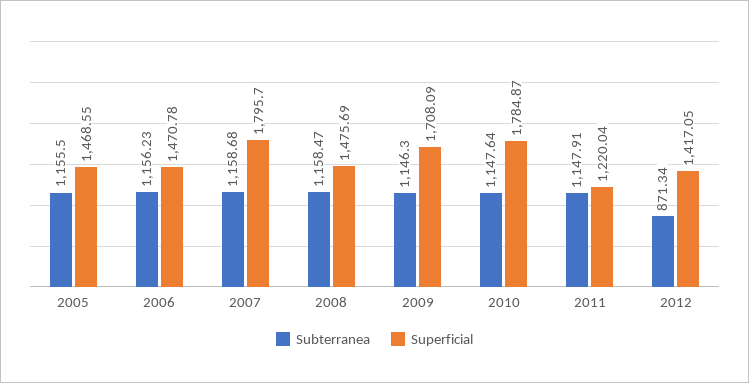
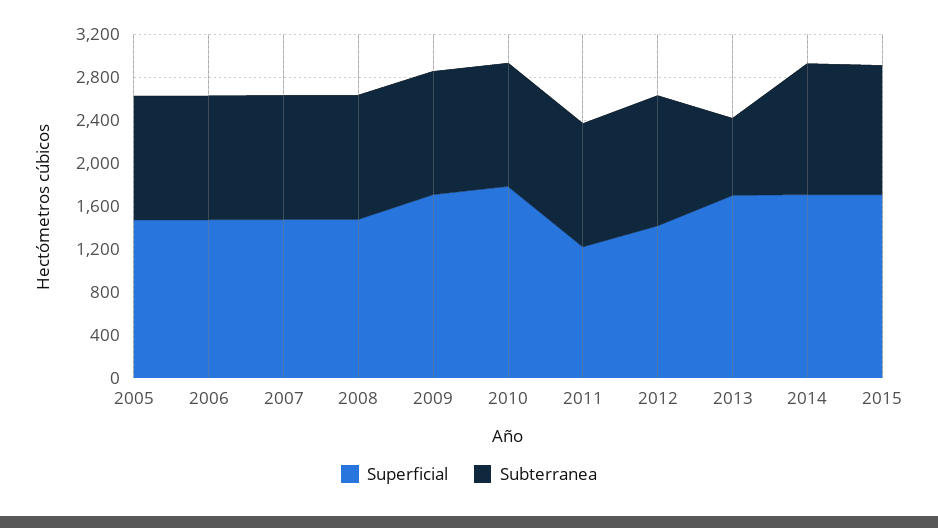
Superficial, 2007: 1795.7 -> 1500
Subterranea, 2012: 871.34 -> 1200
Superficial, 2013: none -> 1700
Subterranea, 2013: none -> 700
Superficial, 2014: none -> 1700
Subterranea, 2014: none -> 1200
Superficial, 2015: none -> 1700
Subterranea, 2015: none -> 1200

